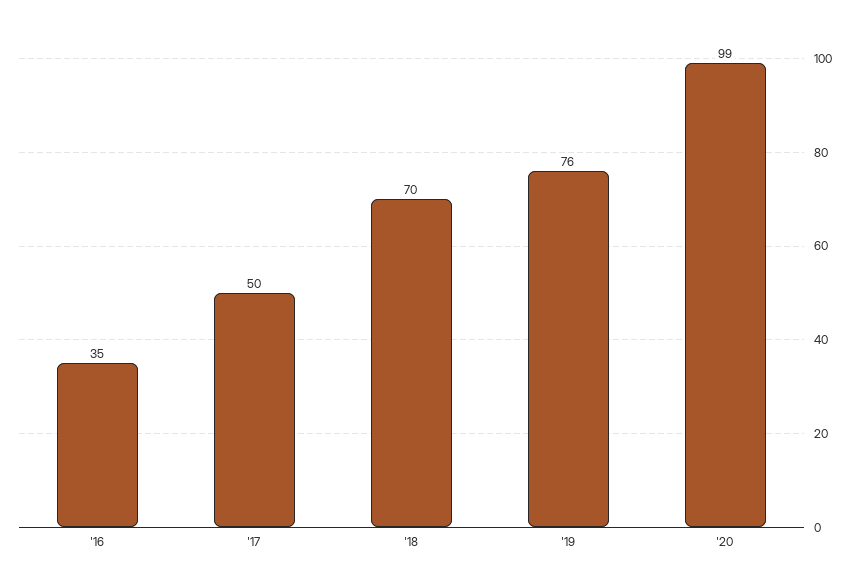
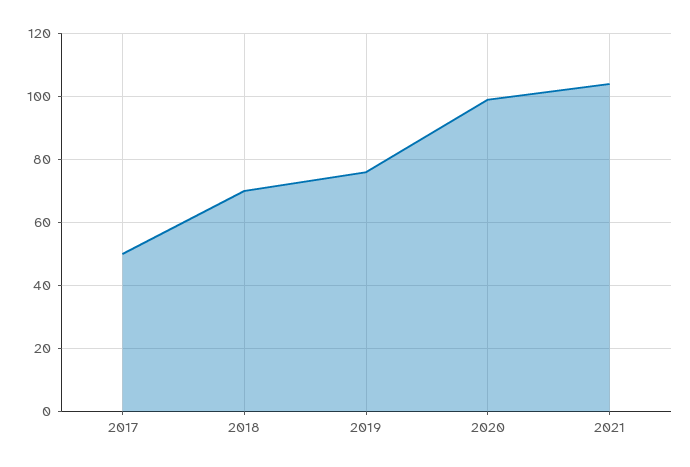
'16: 35 -> none
2021: none -> 105

